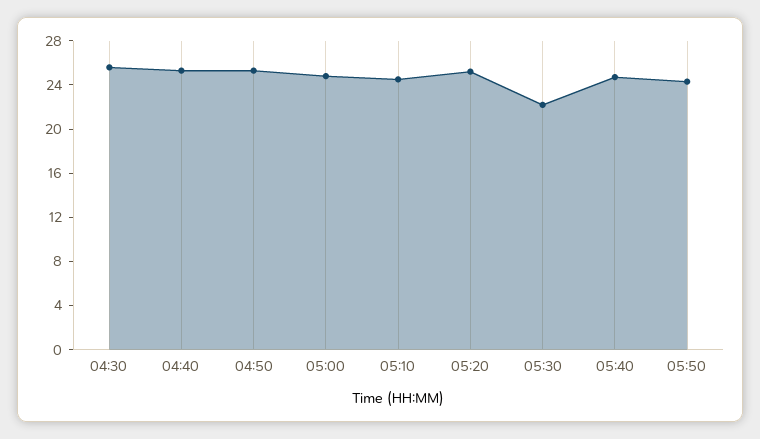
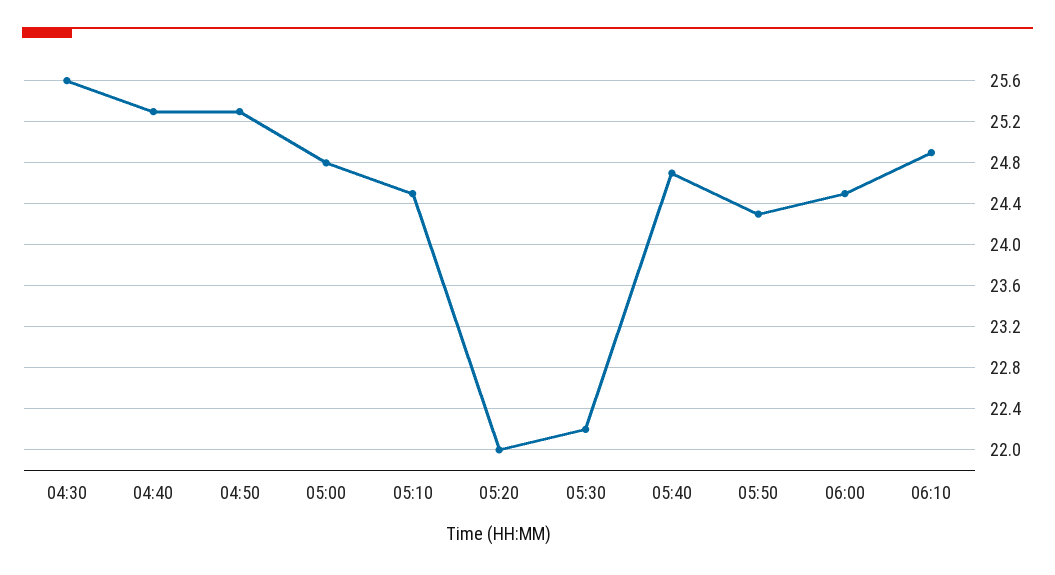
05:20: 25 -> 22
06:00: none -> 24.5
06:10: none -> 24.9

